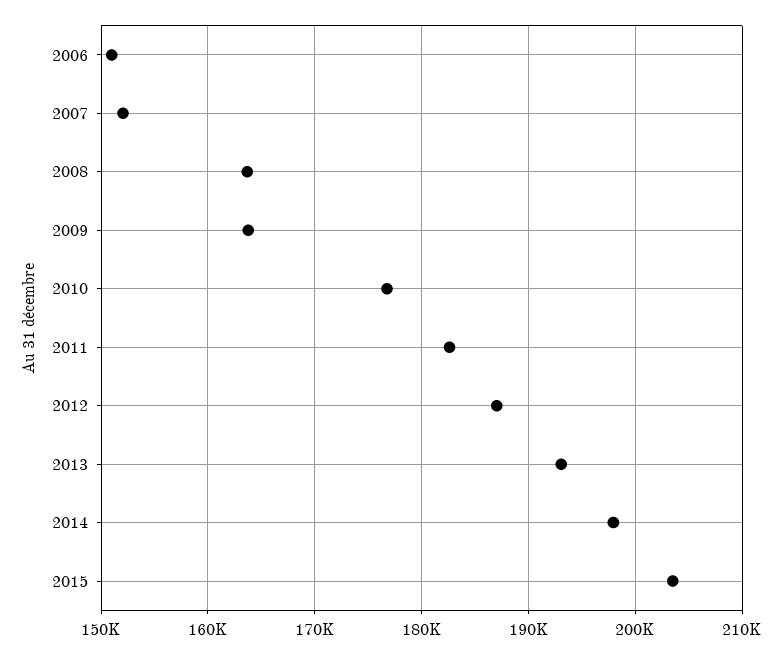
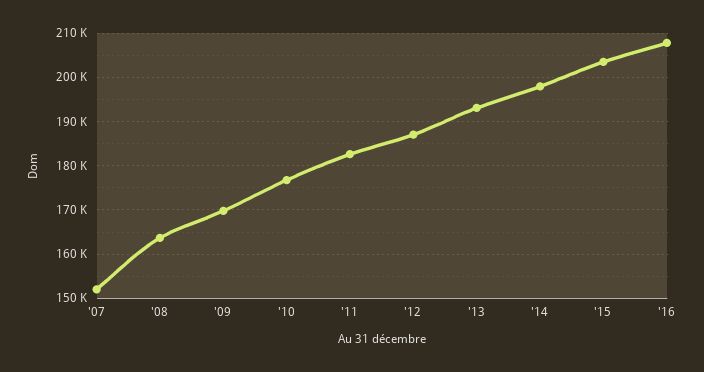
2006: 151000 -> none
2009: 164000 -> 170000
'16: none -> 208000

